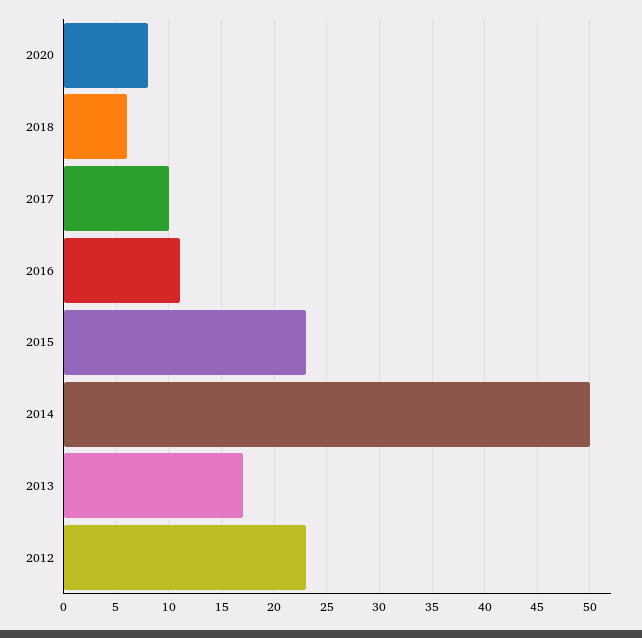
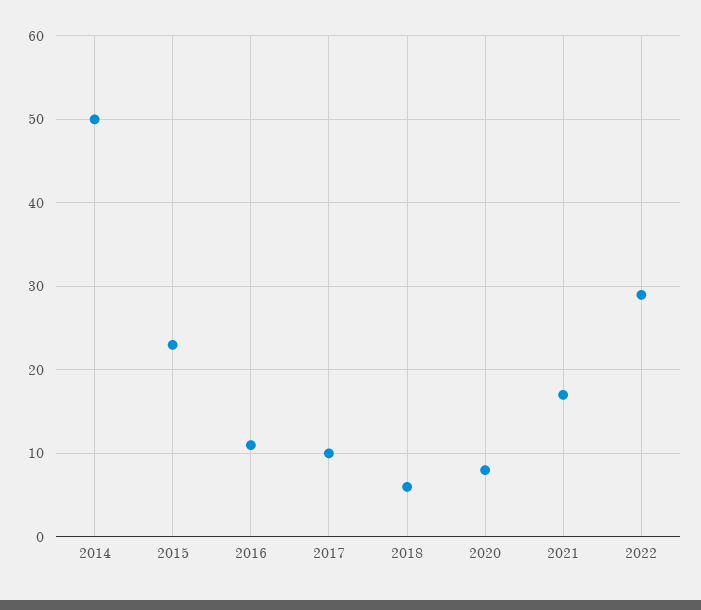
2013: 17 -> none
2012: 23 -> none
2021: none -> 17
2022: none -> 29

